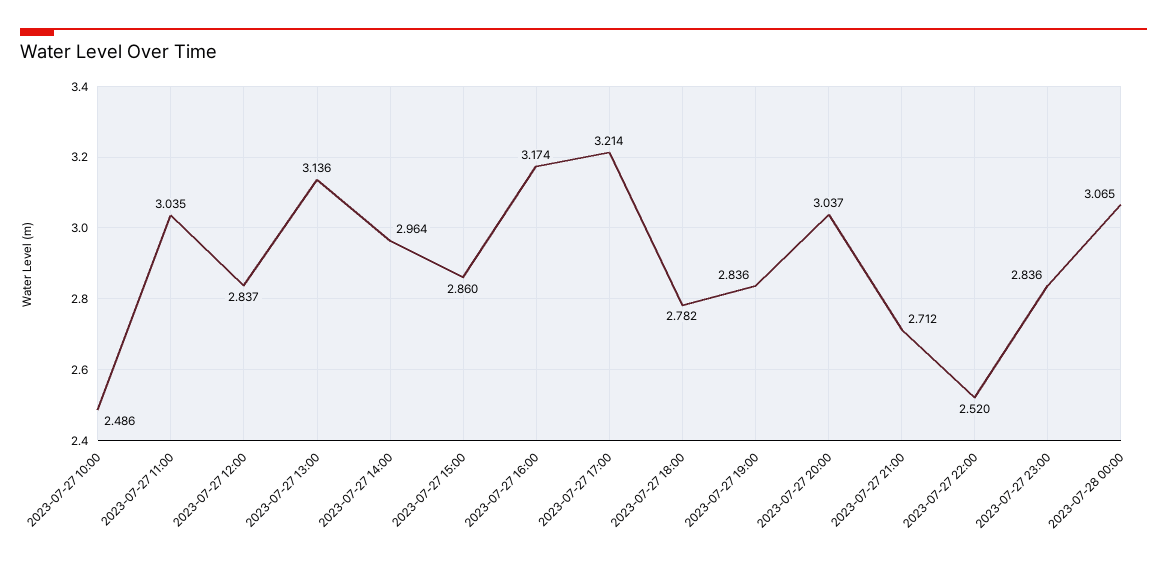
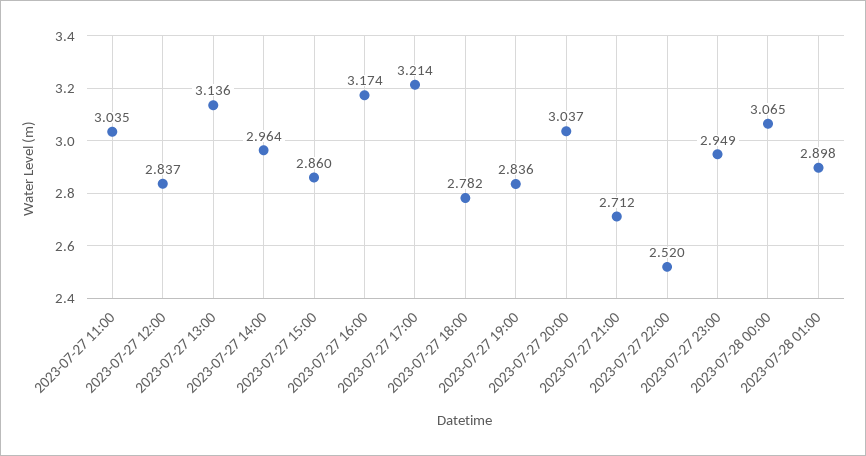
2023-07-27 10:00: 2.486 -> none
2023-07-27 23:00: 2.836 -> 2.949
2023-07-28 01:00: none -> 2.898

